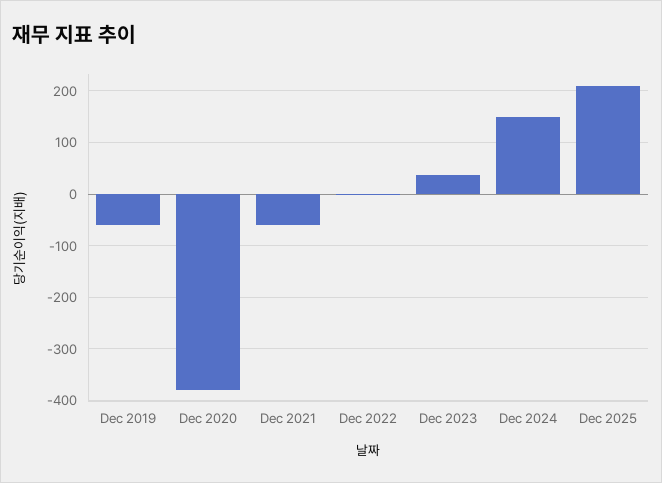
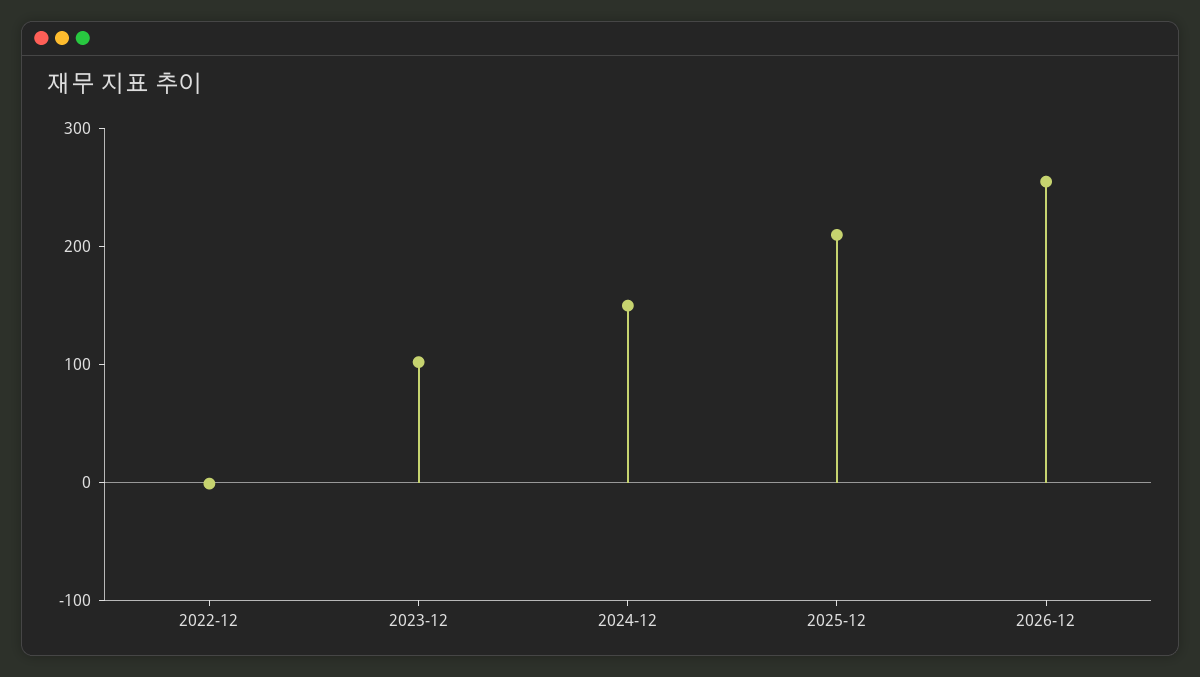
Dec 2019: -60 -> none
Dec 2020: -380 -> none
Dec 2021: -60 -> none
Dec 2023: 40 -> 100
2026-12: none -> 260

